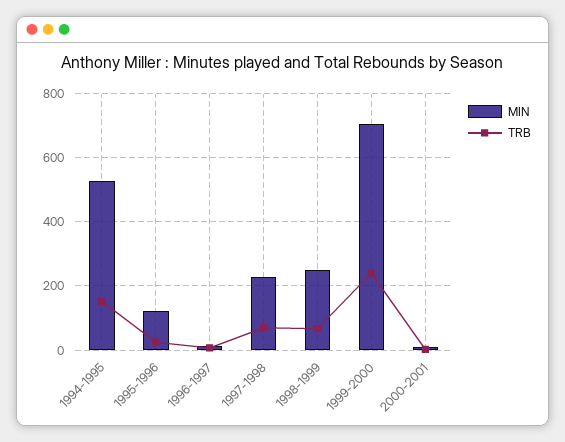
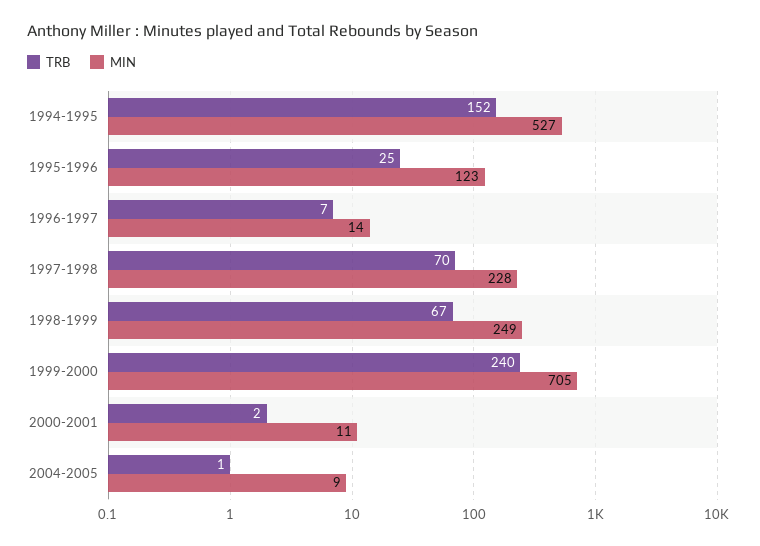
TRB, 2004-2005: none -> 1
MIN, 2004-2005: none -> 9

